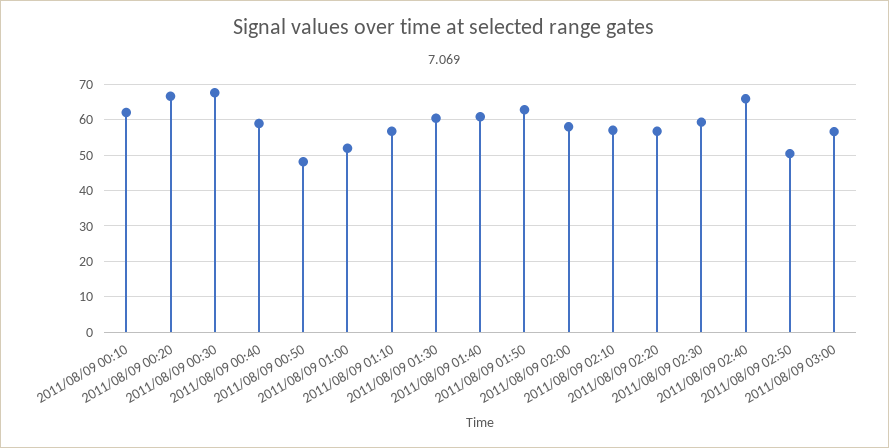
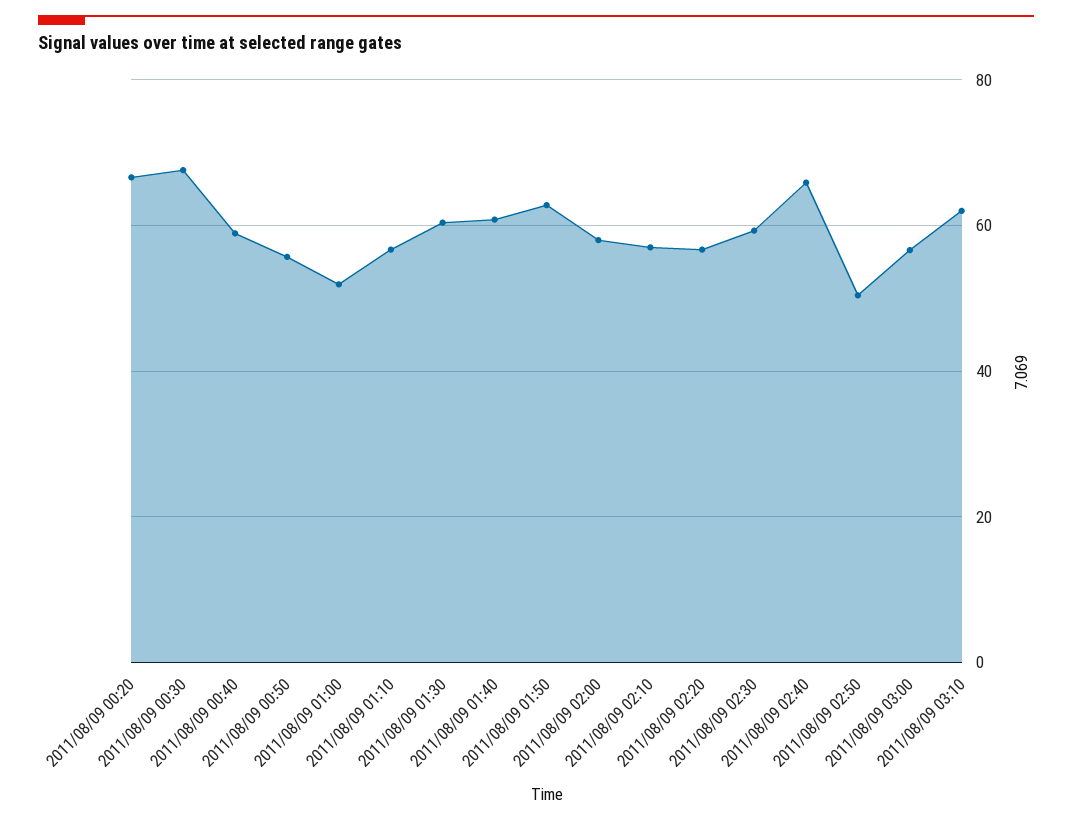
2011/08/09 00:10: 62 -> none
2011/08/09 00:50: 48 -> 56
2011/08/09 03:10: none -> 62

